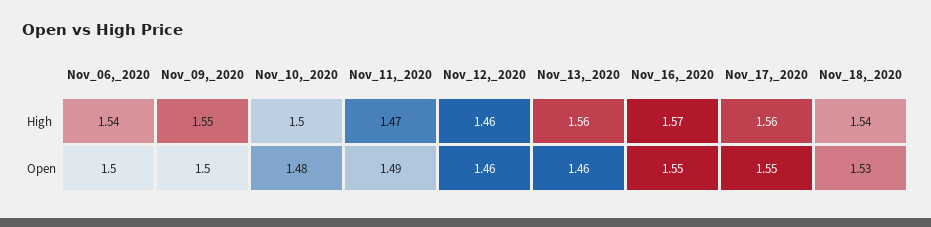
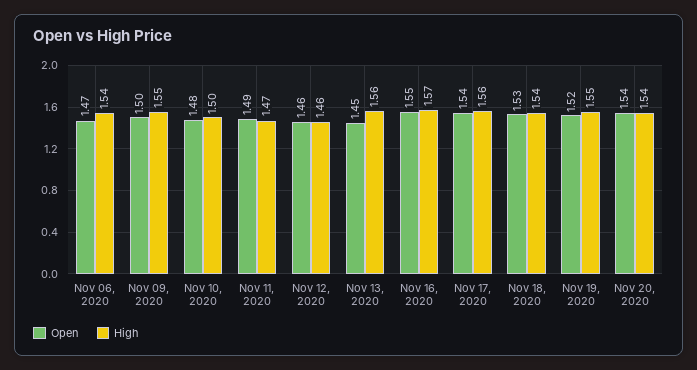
Open, Nov_06,_2020: 1.5 -> 1.47
Open, Nov_13,_2020: 1.46 -> 1.45
Open, Nov_17,_2020: 1.55 -> 1.54
Open, Nov 19, 2020: none -> 1.52
High, Nov 19, 2020: none -> 1.55
Open, Nov 20, 2020: none -> 1.54
High, Nov 20, 2020: none -> 1.54

